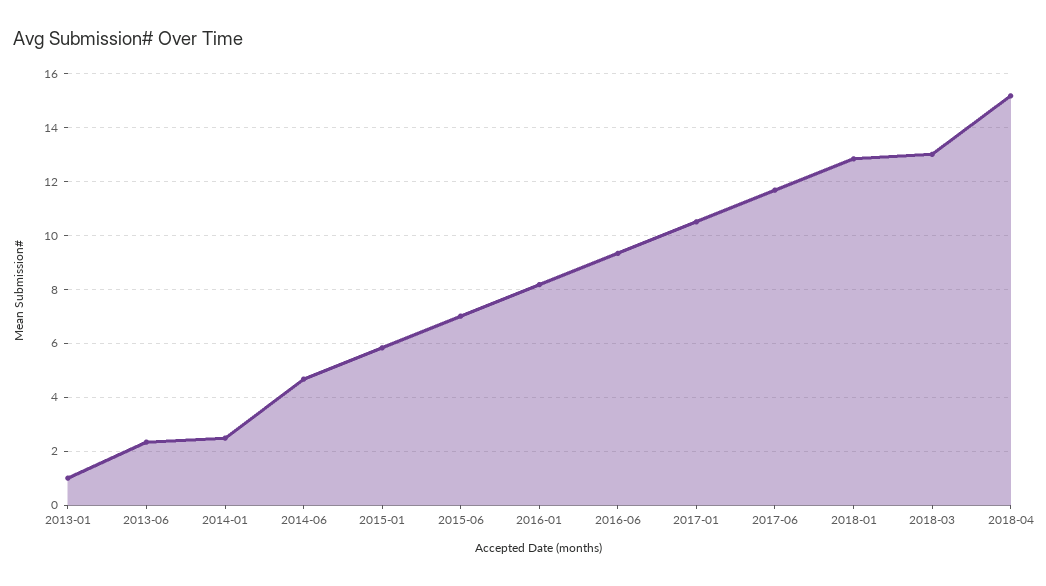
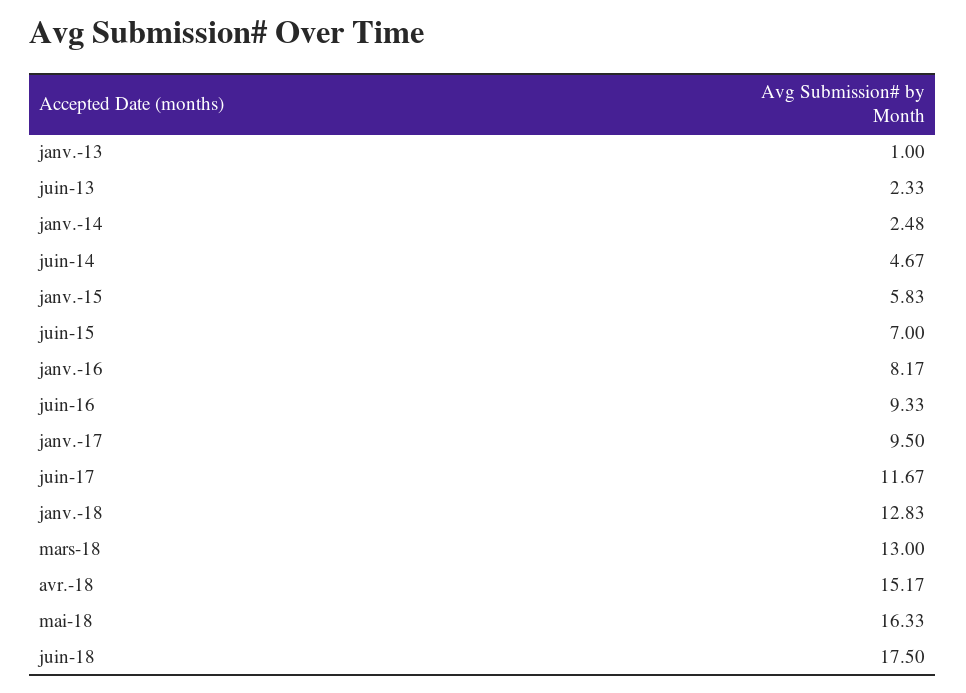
2017-01: 10.5 -> 9.5
mai-18: none -> 16.33
juin-18: none -> 17.5

